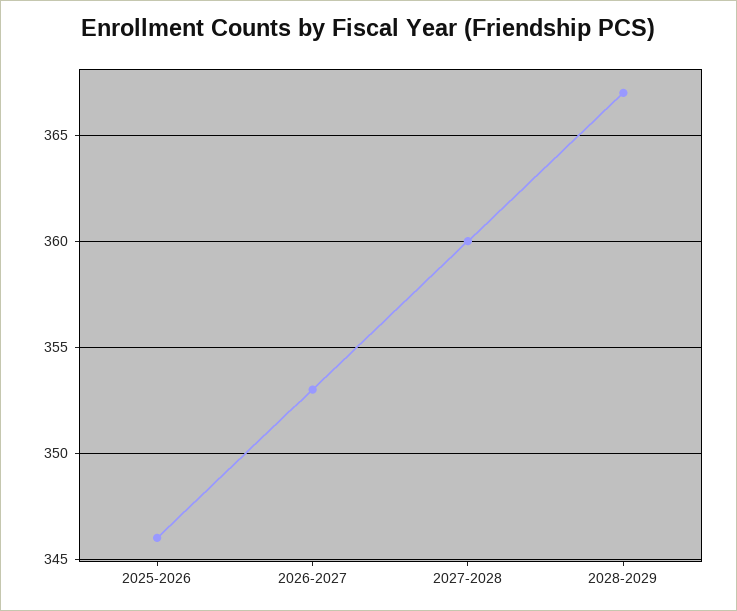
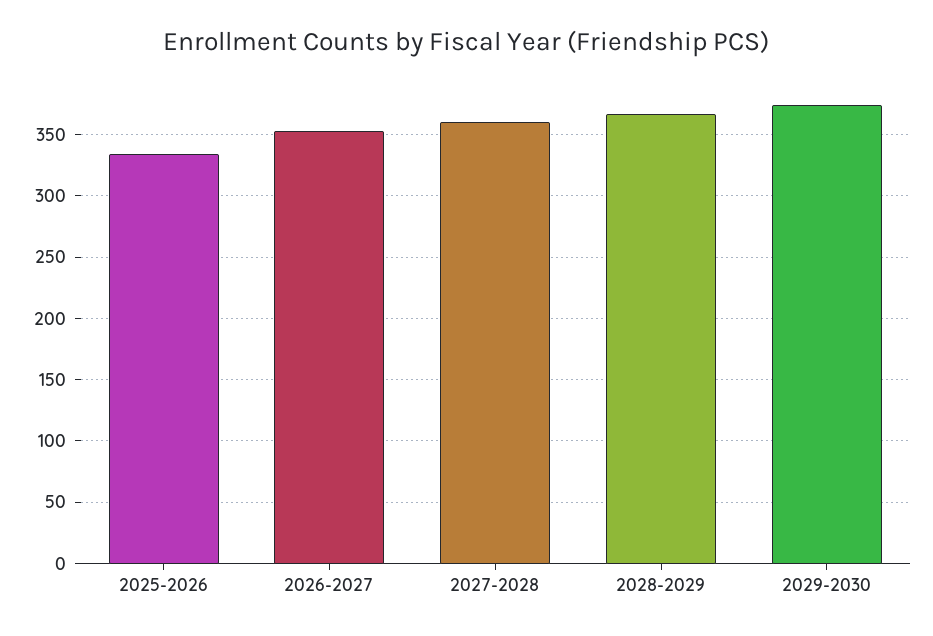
2025-2026: 346 -> 335
2029-2030: none -> 375

